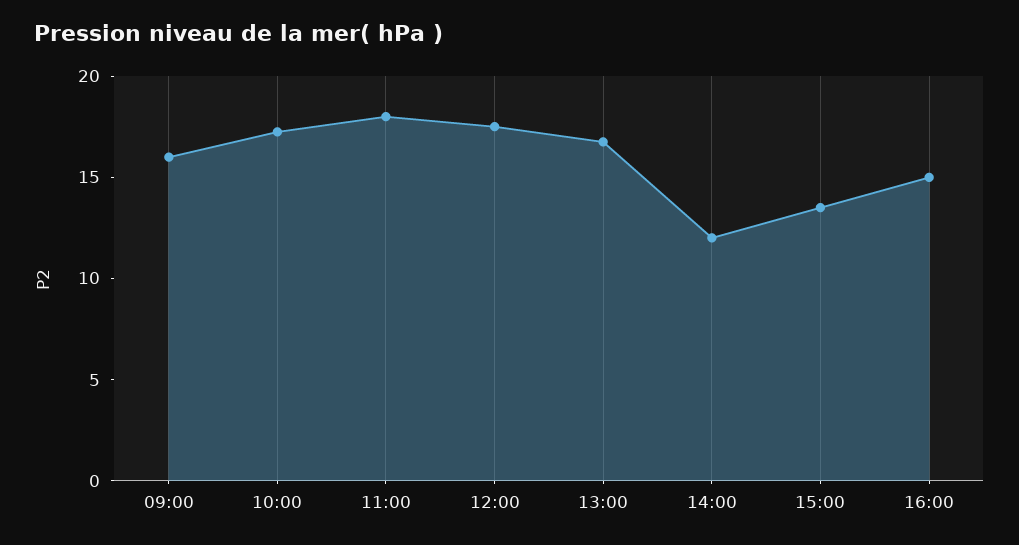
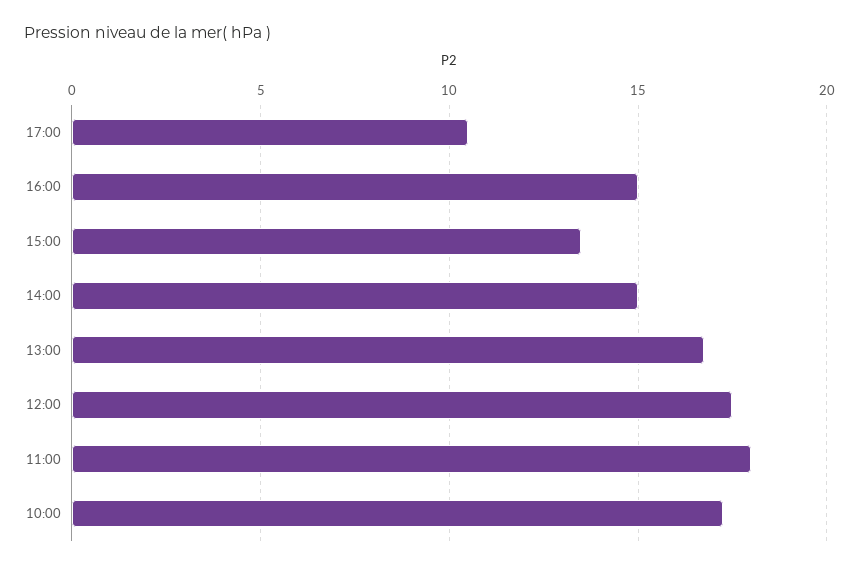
09:00: 16 -> none
14:00: 12 -> 15
17:00: none -> 10.5

